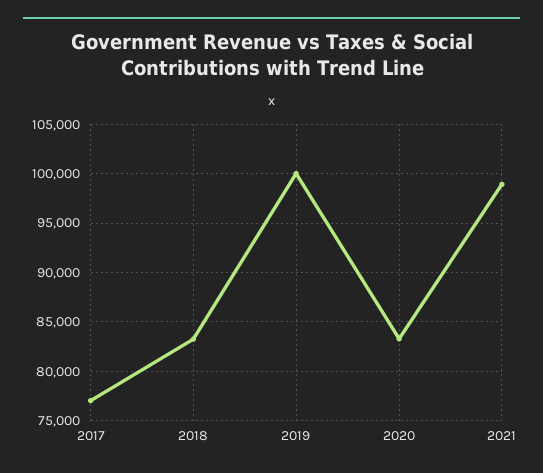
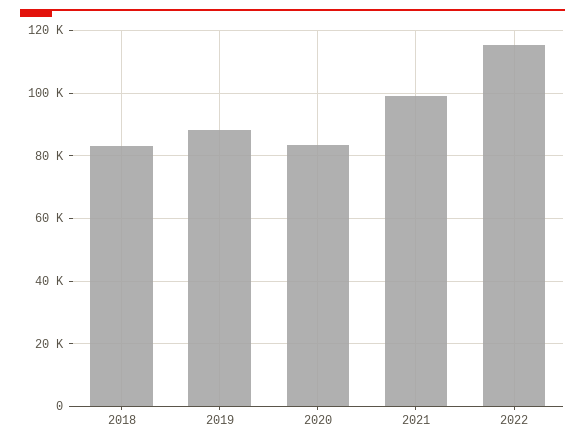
2017: 77000 -> none
2019: 100000 -> 88000
2022: none -> 116000

